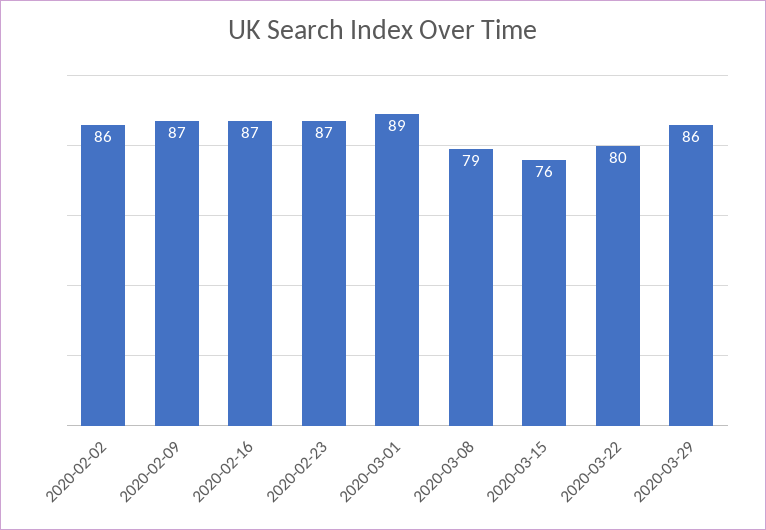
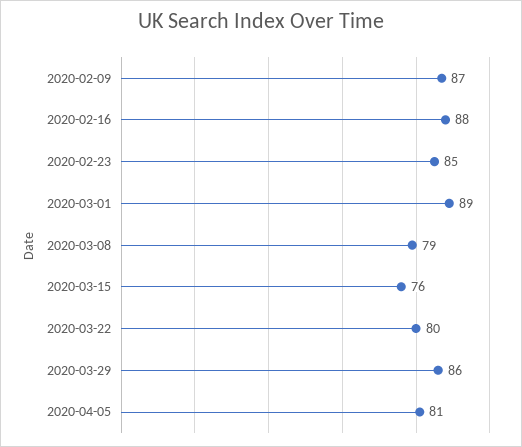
2020-02-02: 86 -> none
2020-02-16: 87 -> 88
2020-02-23: 87 -> 85
2020-04-05: none -> 81

